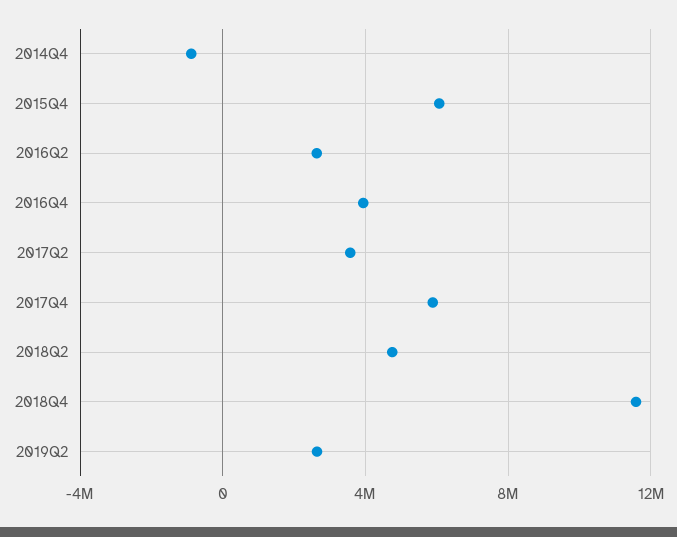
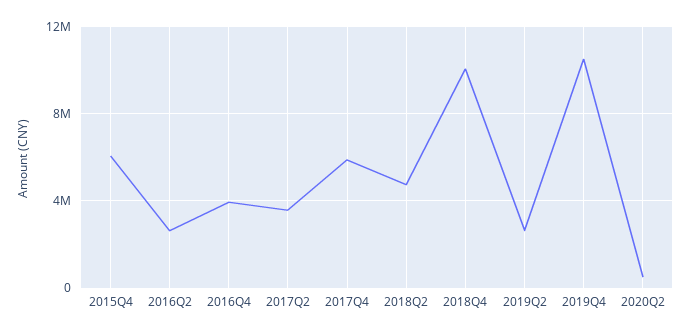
2014Q4: -1000000 -> none
2018Q4: 11500000 -> 10000000
2019Q4: none -> 10500000
2020Q2: none -> 500000

